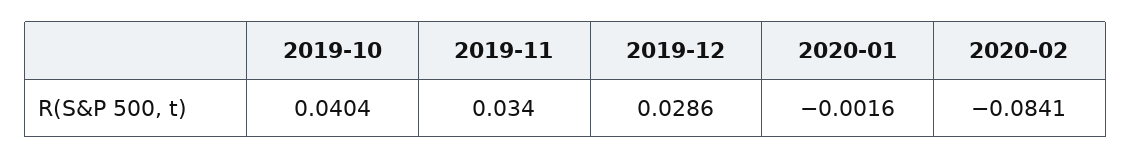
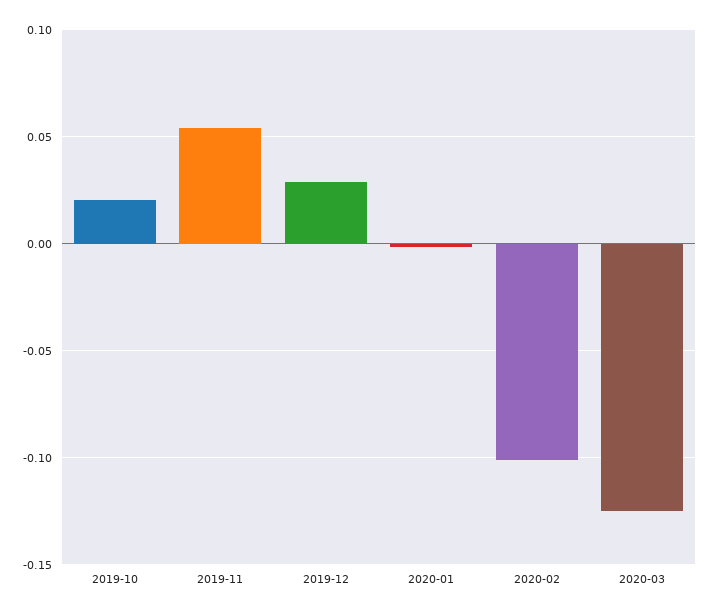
2019-10: 0.0404 -> 0.02
2019-11: 0.034 -> 0.055
2020-02: -0.0841 -> -0.1
2020-03: none -> -0.125

